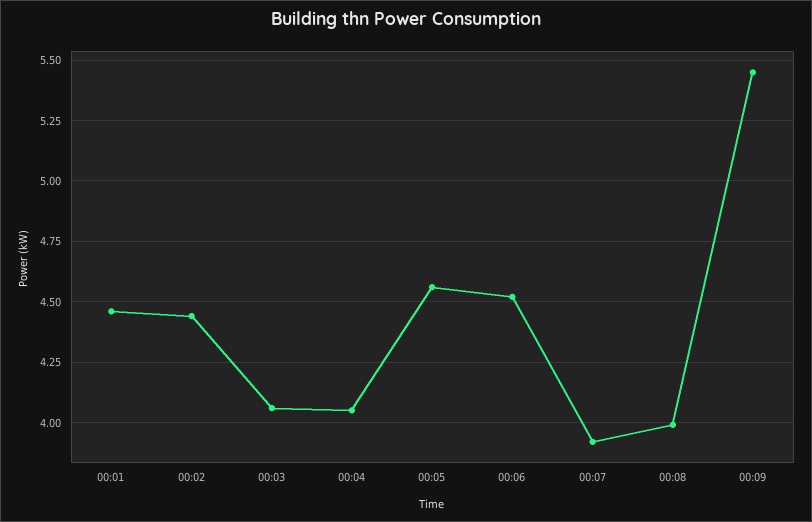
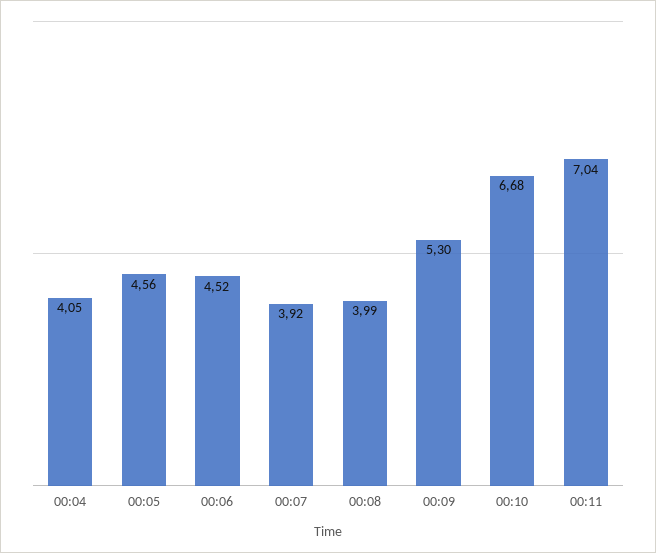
00:01: 4.45 -> none
00:02: 4.45 -> none
00:03: 4.05 -> none
00:09: 5.45 -> 5.3
00:10: none -> 6.68
00:11: none -> 7.04

